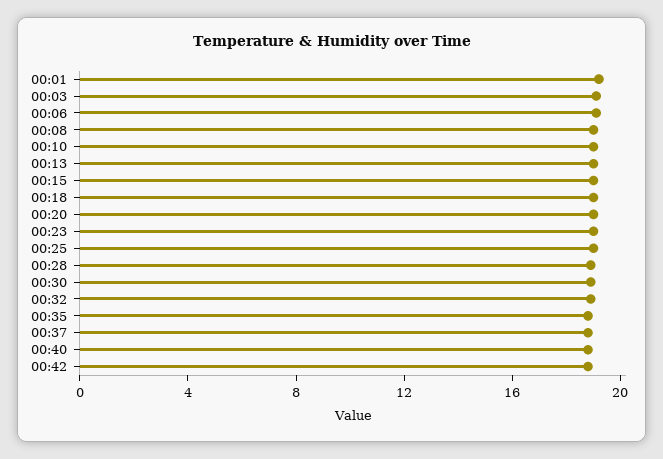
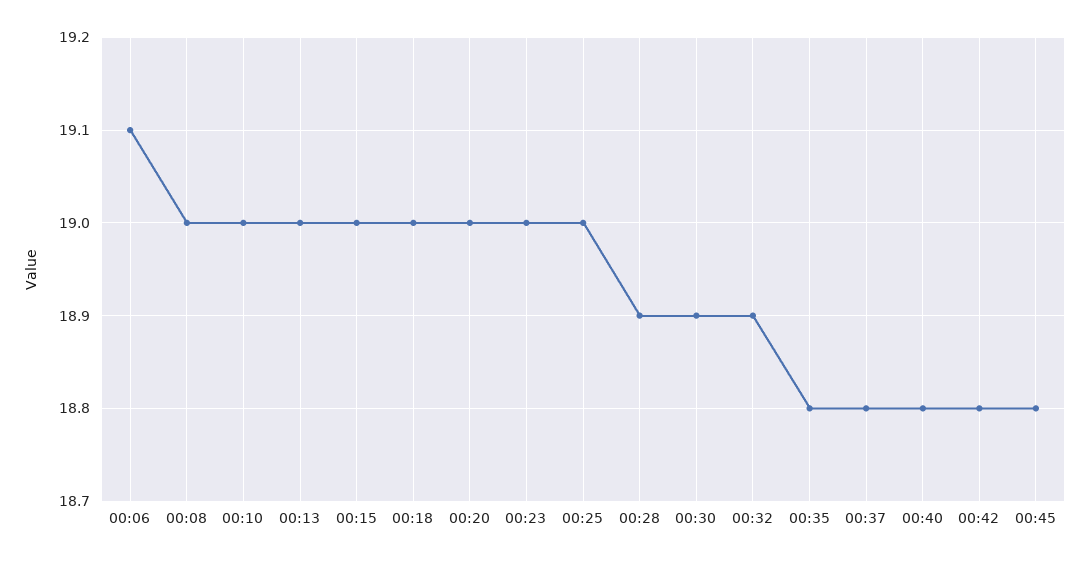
00:01: 19 -> none
00:03: 19 -> none
00:45: none -> 18.8

